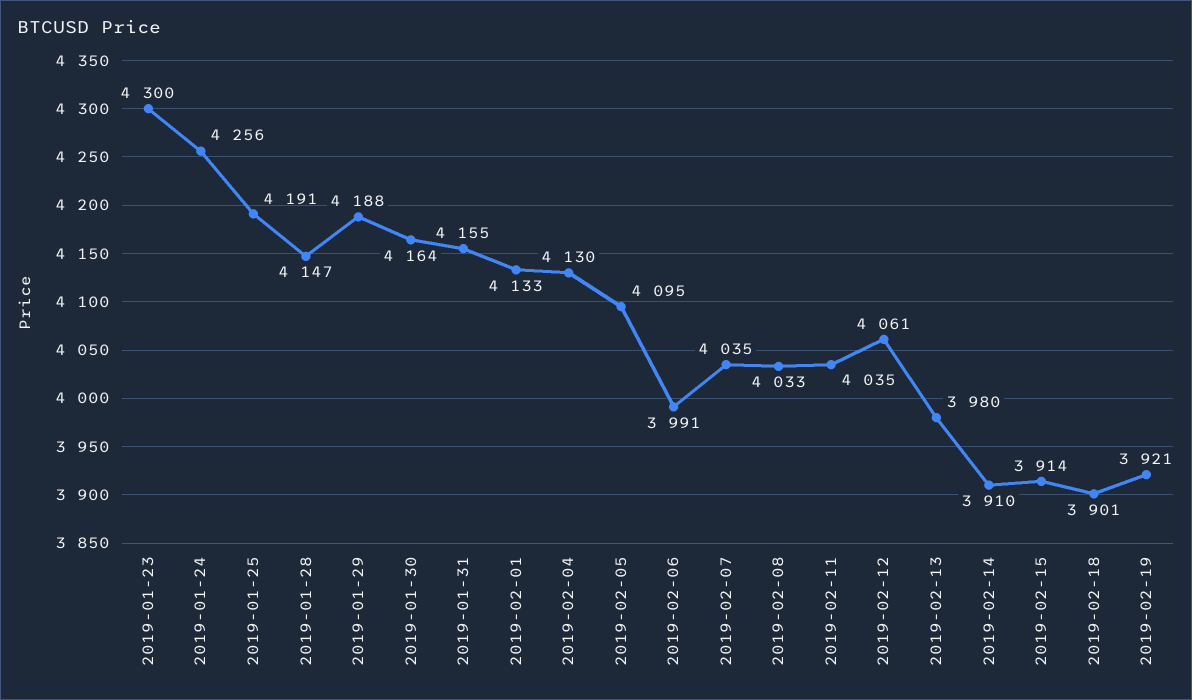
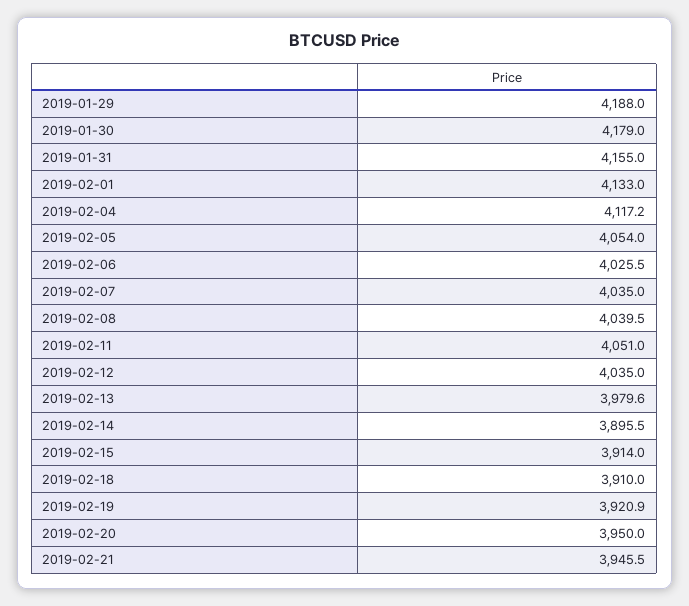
2019-01-23: 4300 -> none
2019-01-24: 4256 -> none
2019-01-25: 4191 -> none
2019-01-28: 4147 -> none
2019-01-30: 4164 -> 4179
2019-02-04: 4130 -> 4117.2
2019-02-05: 4095 -> 4054
2019-02-06: 3991 -> 4025.5
2019-02-08: 4033 -> 4039.5
2019-02-11: 4035 -> 4051
2019-02-12: 4061 -> 4035
2019-02-14: 3910 -> 3895.5
2019-02-18: 3901 -> 3910
2019-02-20: none -> 3950
2019-02-21: none -> 3945.5

